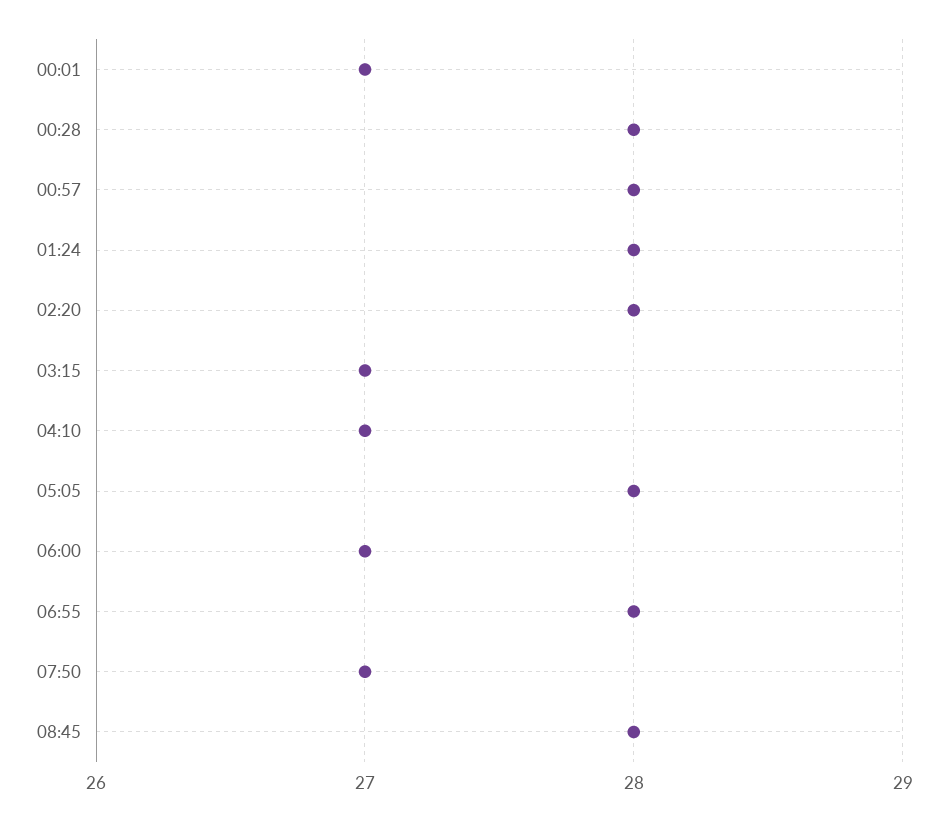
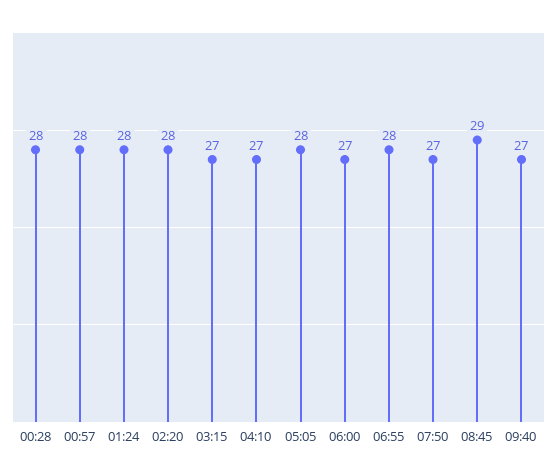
00:01: 27 -> none
08:45: 28 -> 29
09:40: none -> 27

